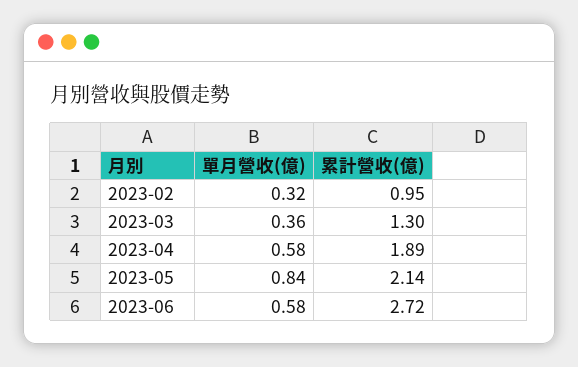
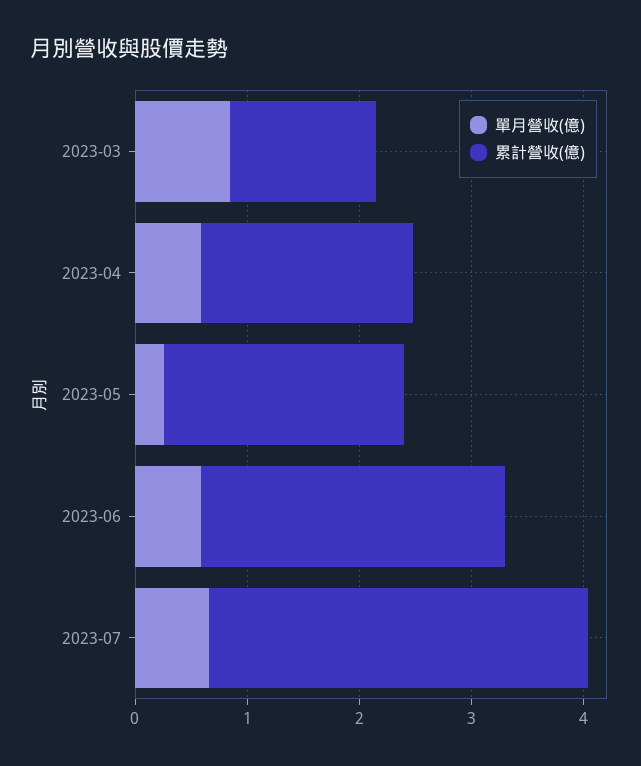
單月營收(億), 2023-02: 0.32 -> none
累計營收(億), 2023-02: 0.95 -> none
單月營收(億), 2023-03: 0.36 -> 0.8
單月營收(億), 2023-05: 0.84 -> 0.2
單月營收(億), 2023-07: none -> 0.6
累計營收(億), 2023-07: none -> 3.4

